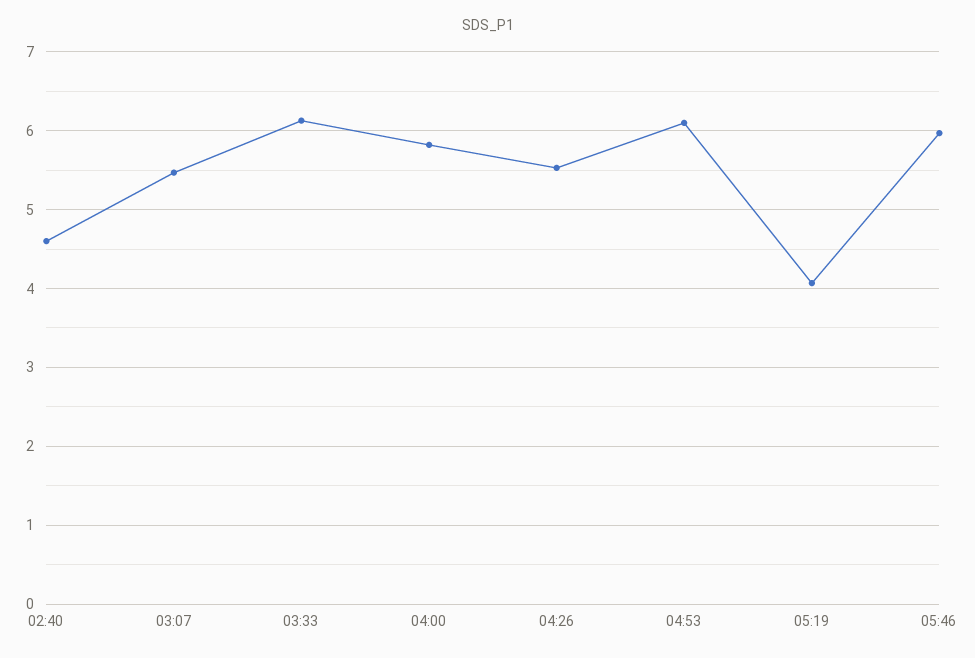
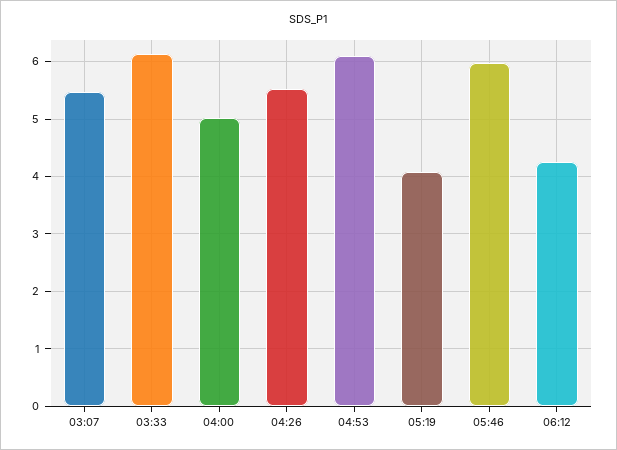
02:40: 4.6 -> none
04:00: 5.8 -> 5
06:12: none -> 4.2

